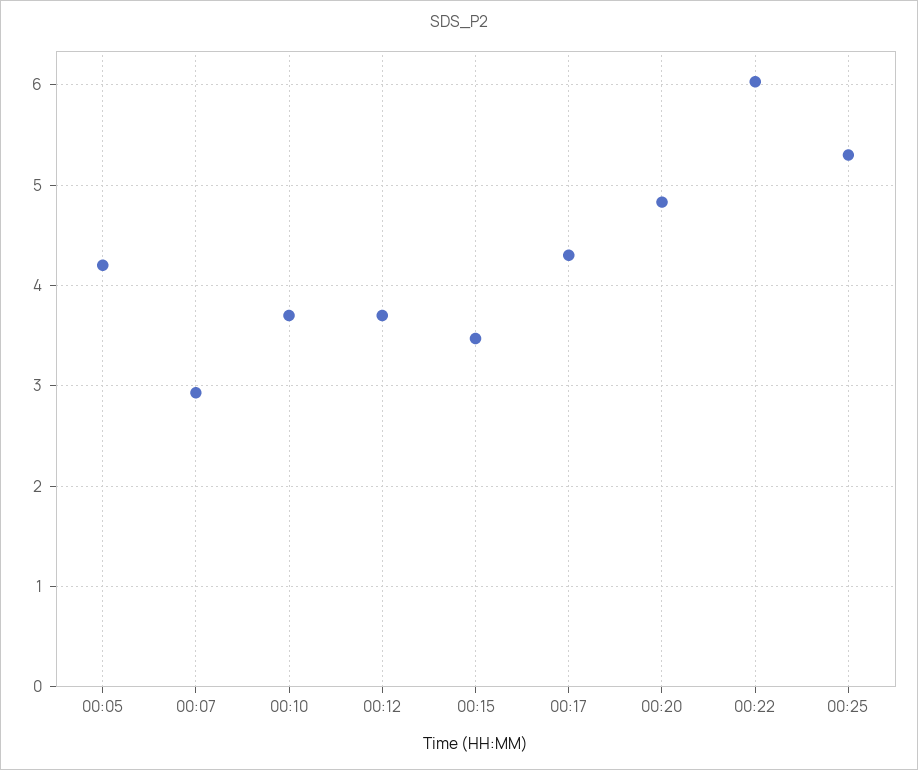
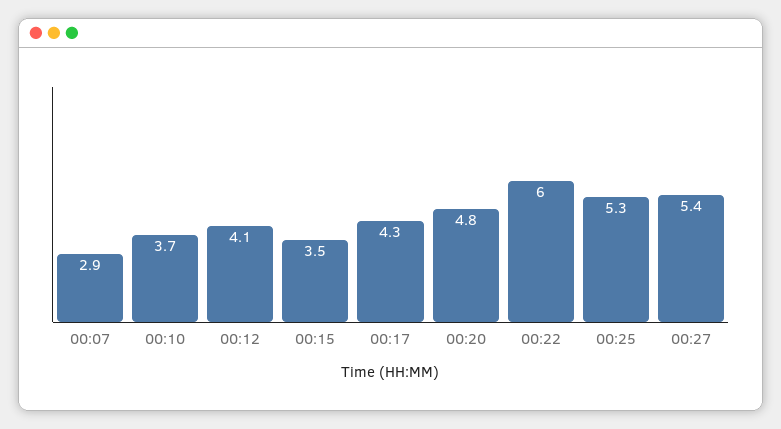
00:05: 4.2 -> none
00:12: 3.7 -> 4.1
00:27: none -> 5.4

